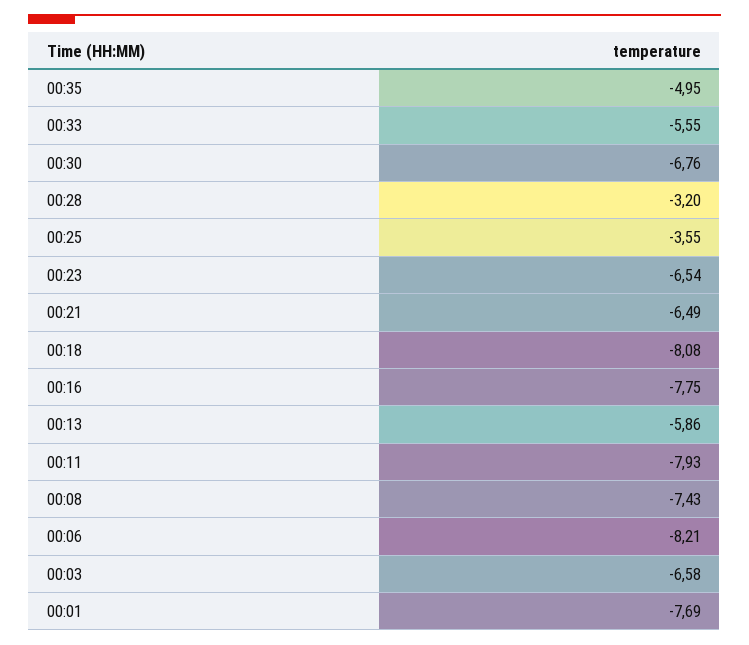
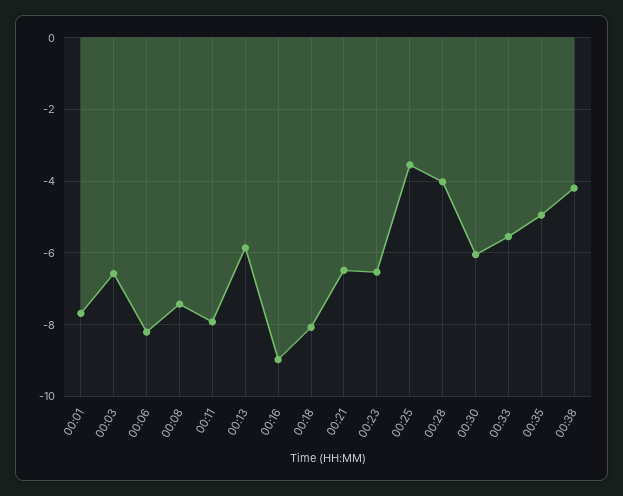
00:30: -6.76 -> -6
00:28: -3.2 -> -4
00:16: -7.75 -> -9
00:38: none -> -4.2

